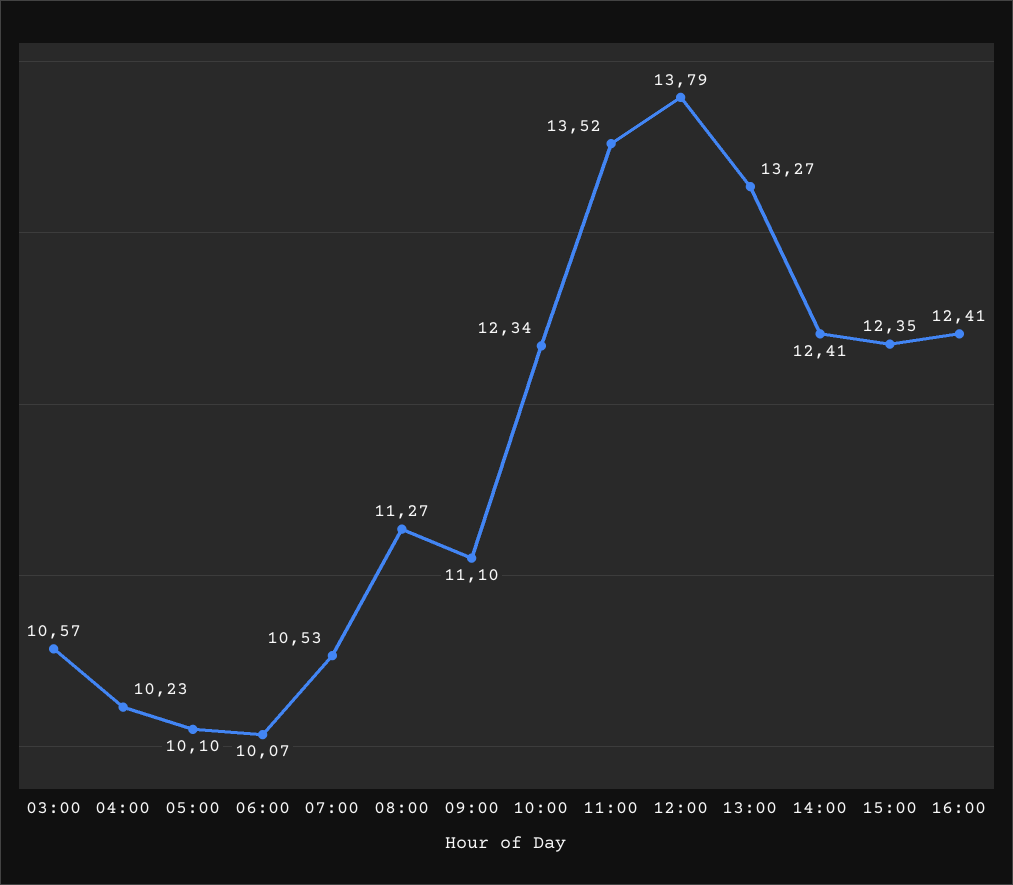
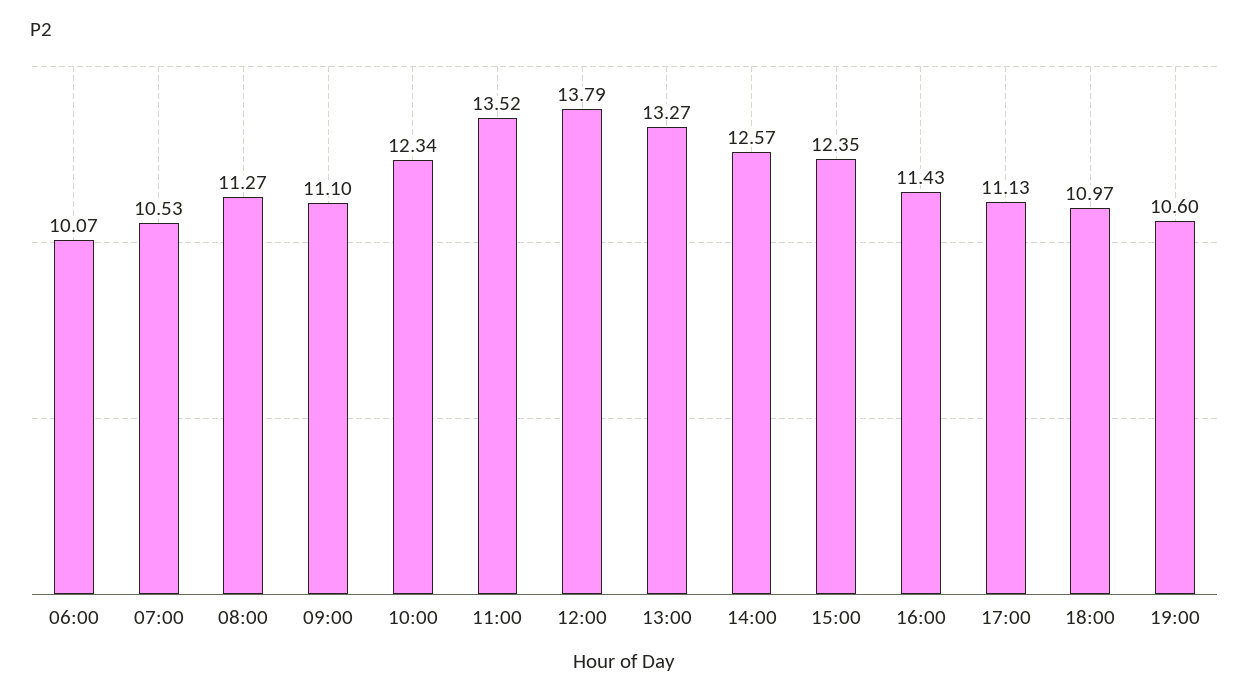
03:00: 10.57 -> none
04:00: 10.23 -> none
05:00: 10.1 -> none
14:00: 12.41 -> 12.57
16:00: 12.41 -> 11.43
17:00: none -> 11.13
18:00: none -> 10.97
19:00: none -> 10.6

